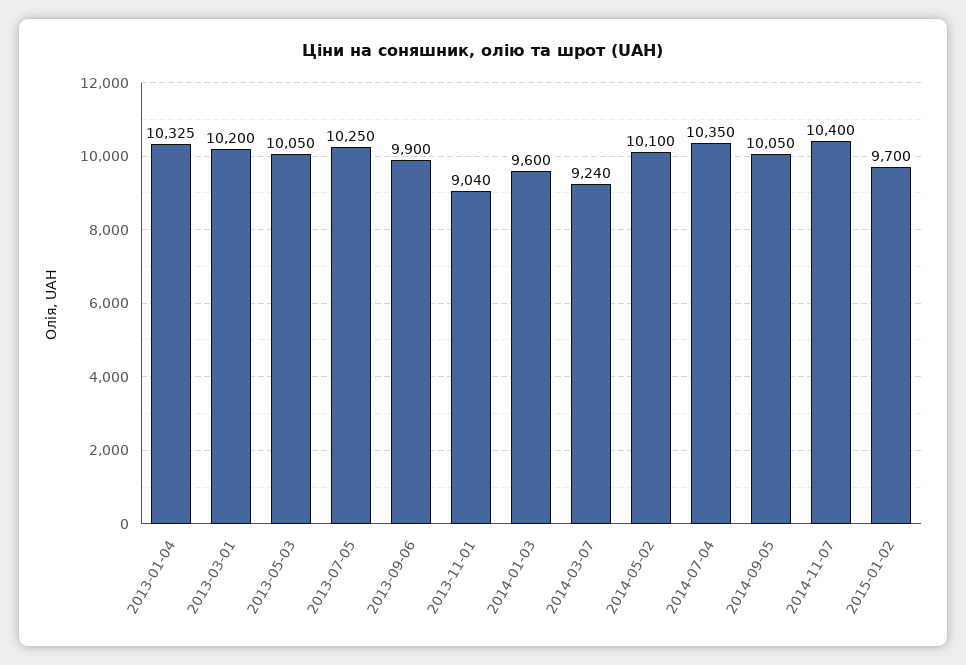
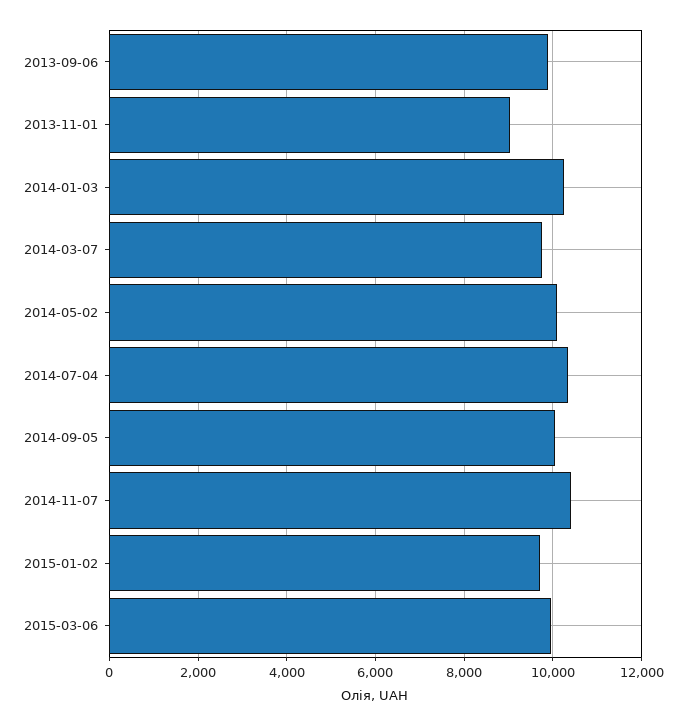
2013-01-04: 10325 -> none
2013-03-01: 10200 -> none
2013-05-03: 10050 -> none
2013-07-05: 10250 -> none
2014-01-03: 9600 -> 10200
2014-03-07: 9240 -> 9800
2015-03-06: none -> 10000

